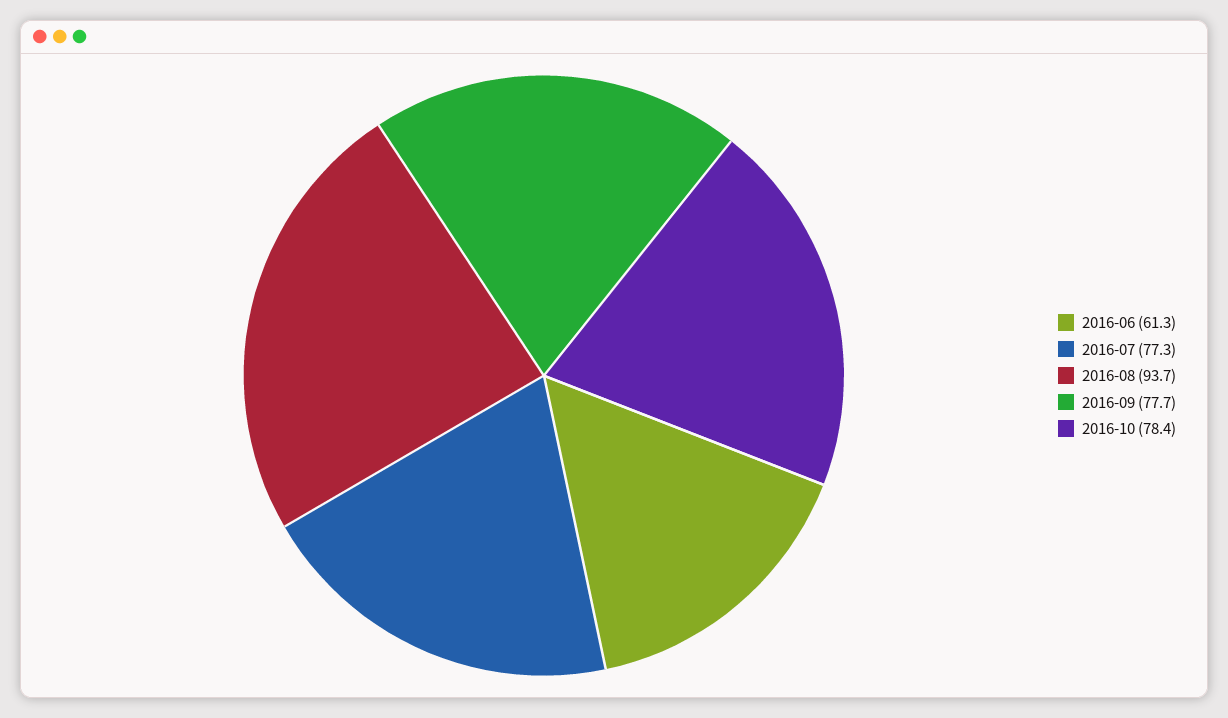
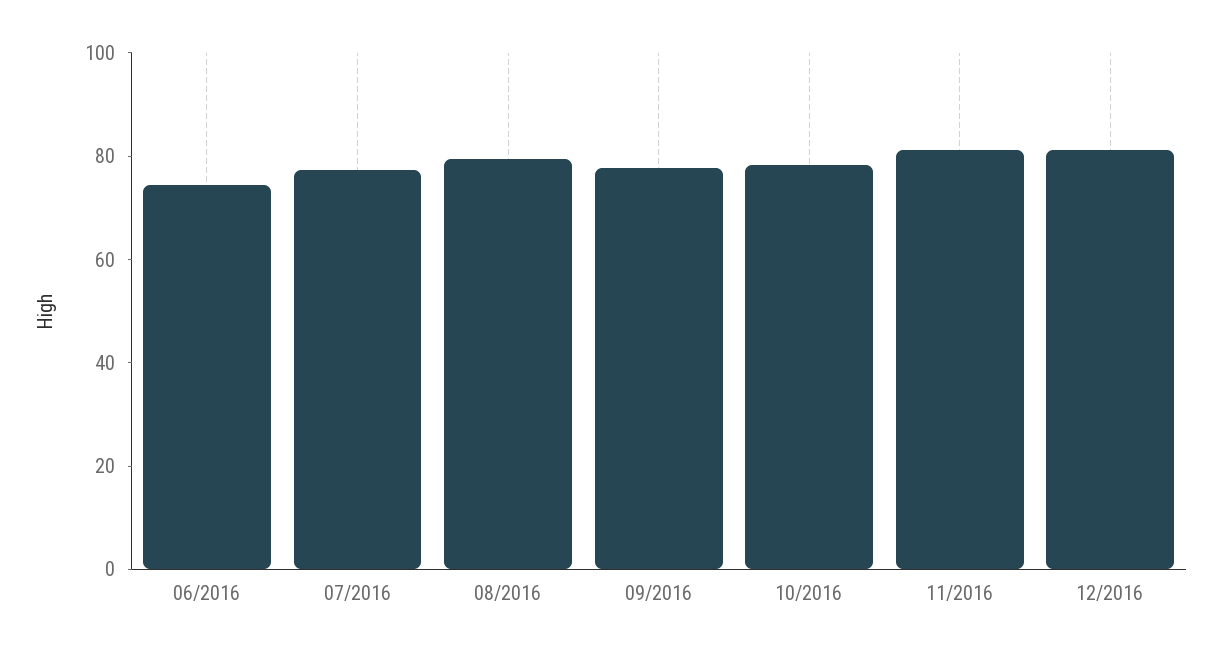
2016-06: 61.3 -> 75
2016-08: 93.7 -> 80
11/2016: none -> 80
12/2016: none -> 80

